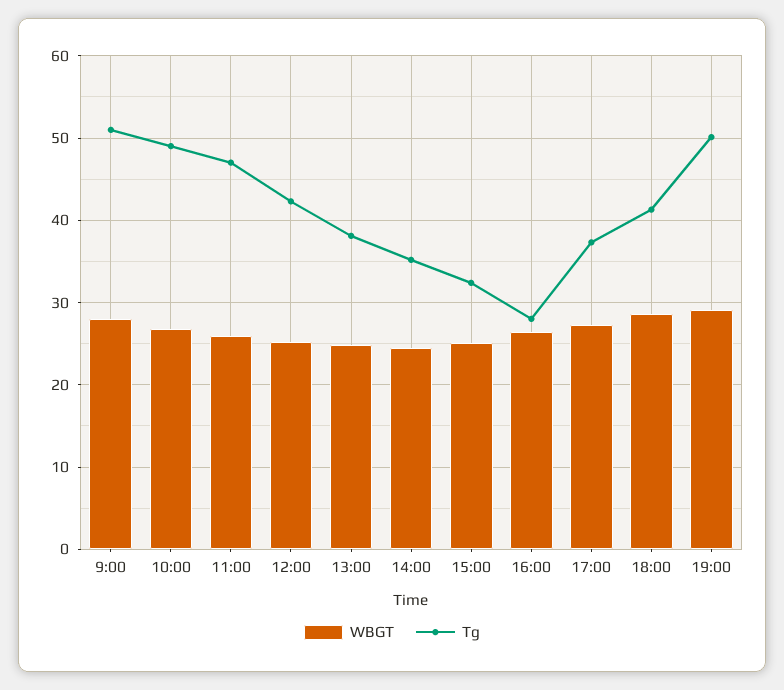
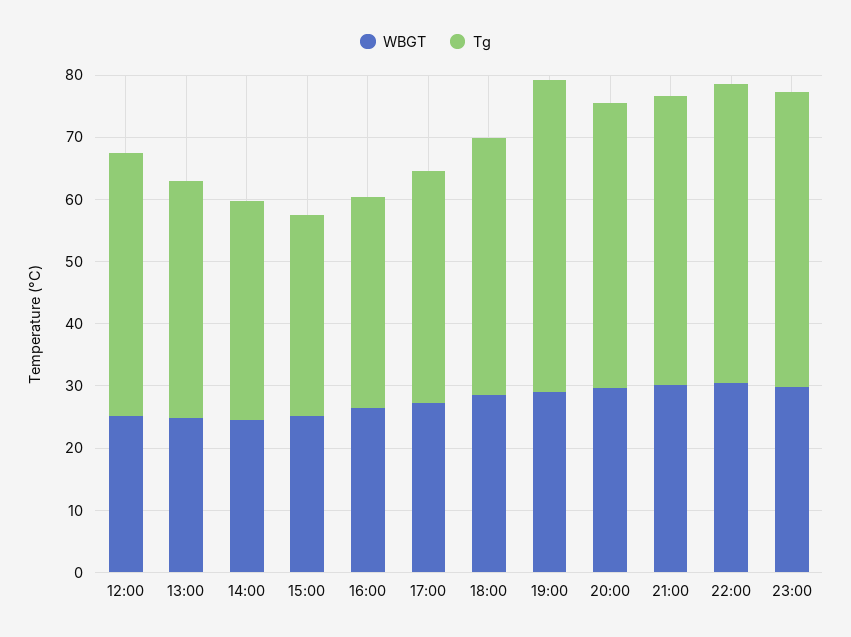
WBGT, 9:00: 28 -> none
Tg, 9:00: 51 -> none
WBGT, 10:00: 27 -> none
Tg, 10:00: 49 -> none
WBGT, 11:00: 26 -> none
Tg, 11:00: 47 -> none
Tg, 16:00: 28 -> 34
WBGT, 20:00: none -> 30
Tg, 20:00: none -> 46
WBGT, 21:00: none -> 30
Tg, 21:00: none -> 46
WBGT, 22:00: none -> 30
Tg, 22:00: none -> 48
WBGT, 23:00: none -> 30
Tg, 23:00: none -> 48

